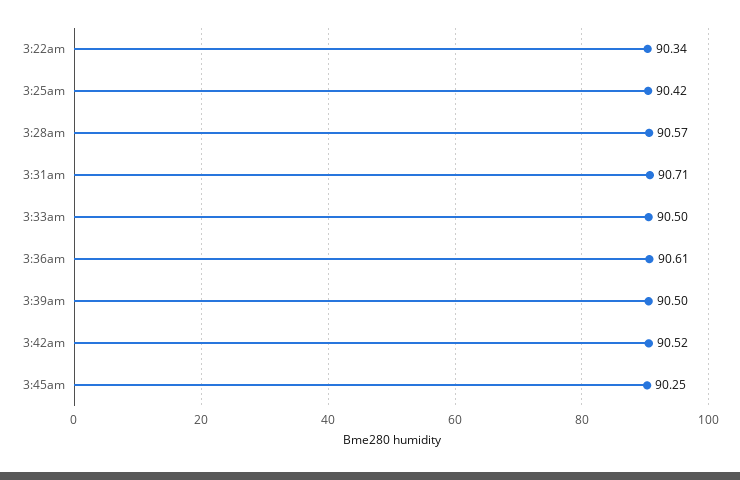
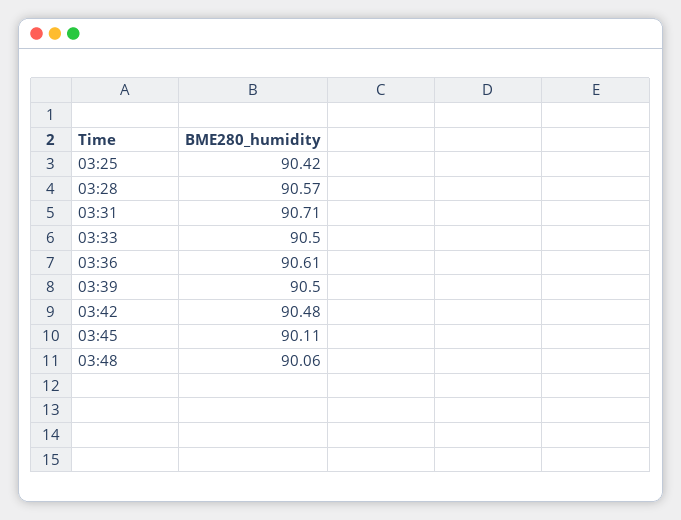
3:22am: 90.34 -> none
3:42am: 90.52 -> 90.48
3:45am: 90.25 -> 90.11
03:48: none -> 90.06

